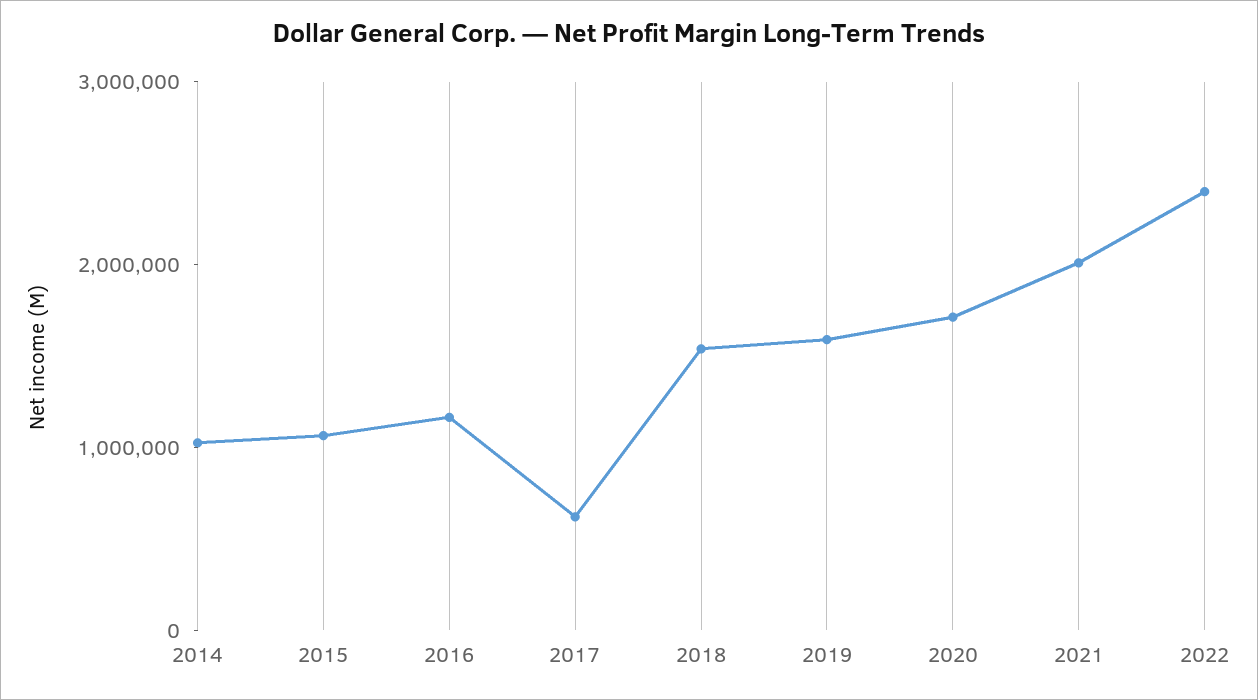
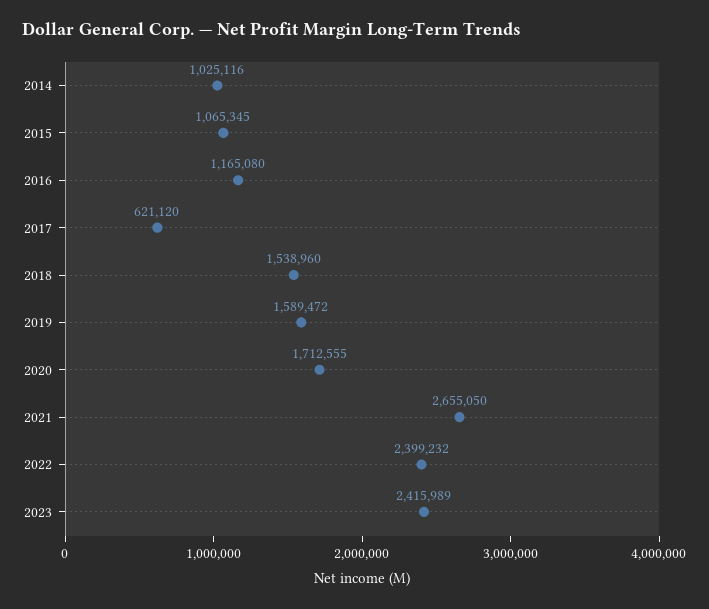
2021: 2000000 -> 2655050
2023: none -> 2415989

